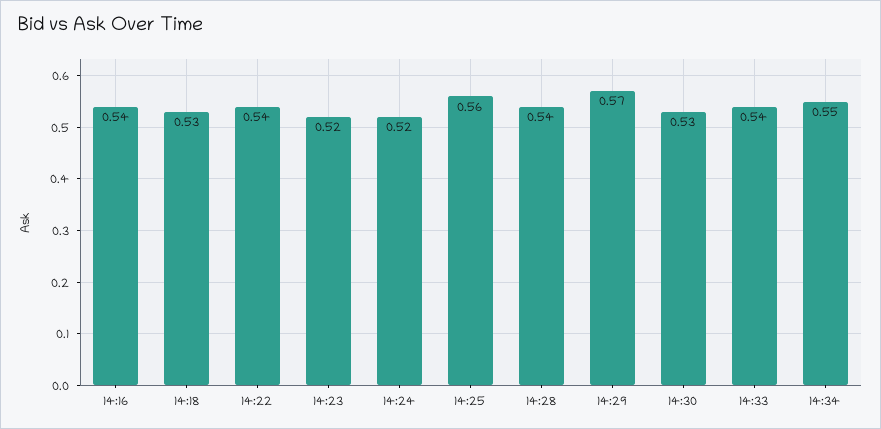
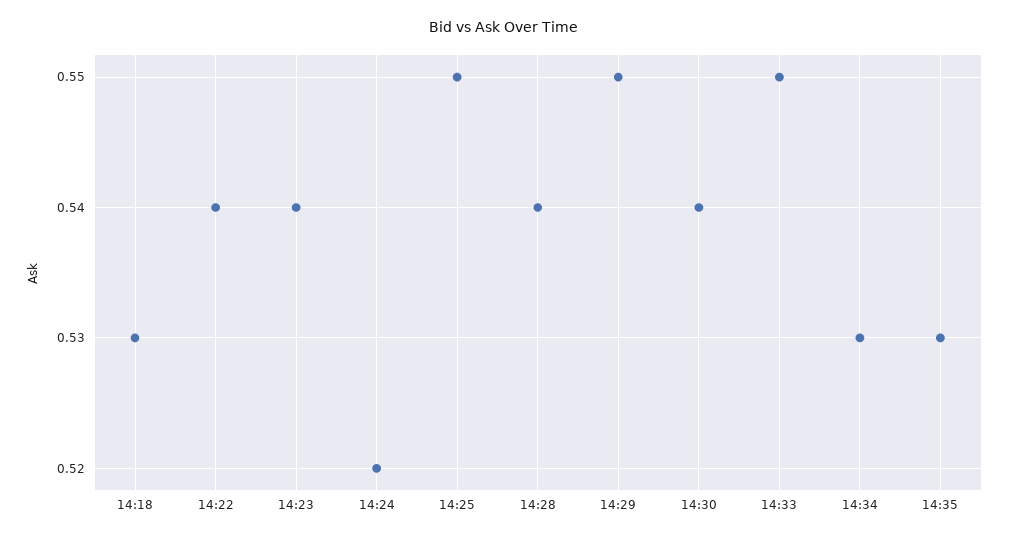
14:16: 0.54 -> none
14:23: 0.52 -> 0.54
14:25: 0.56 -> 0.55
14:29: 0.57 -> 0.55
14:30: 0.53 -> 0.54
14:33: 0.54 -> 0.55
14:34: 0.55 -> 0.53
14:35: none -> 0.53

